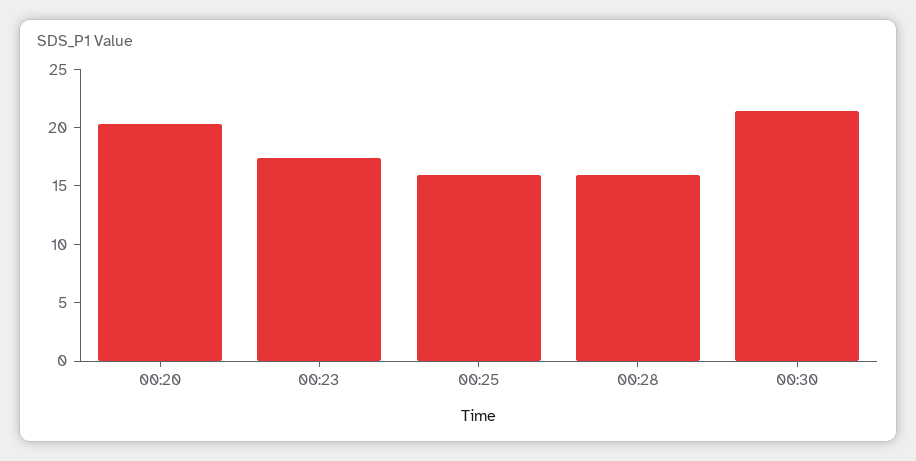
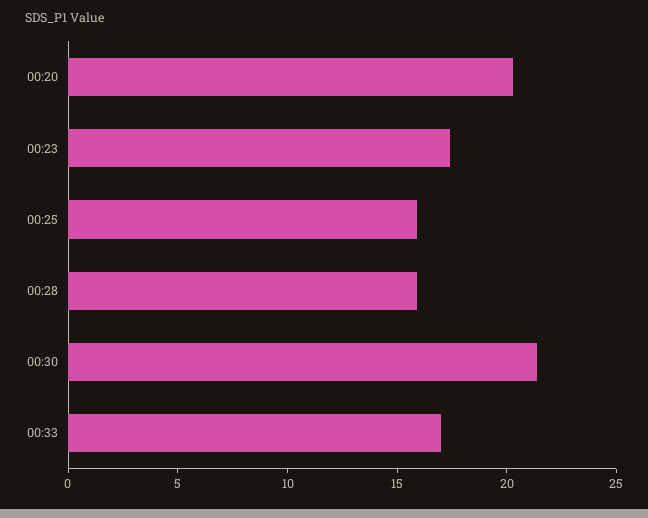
00:33: none -> 17

